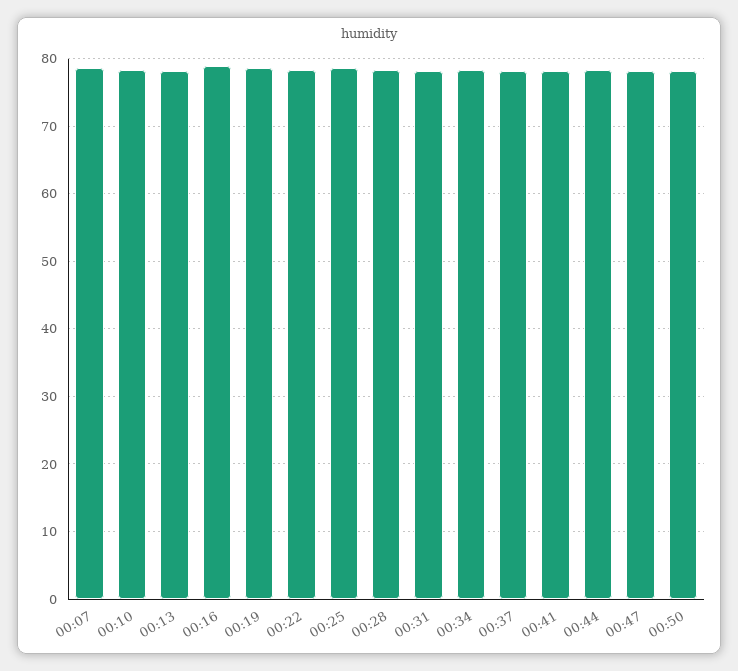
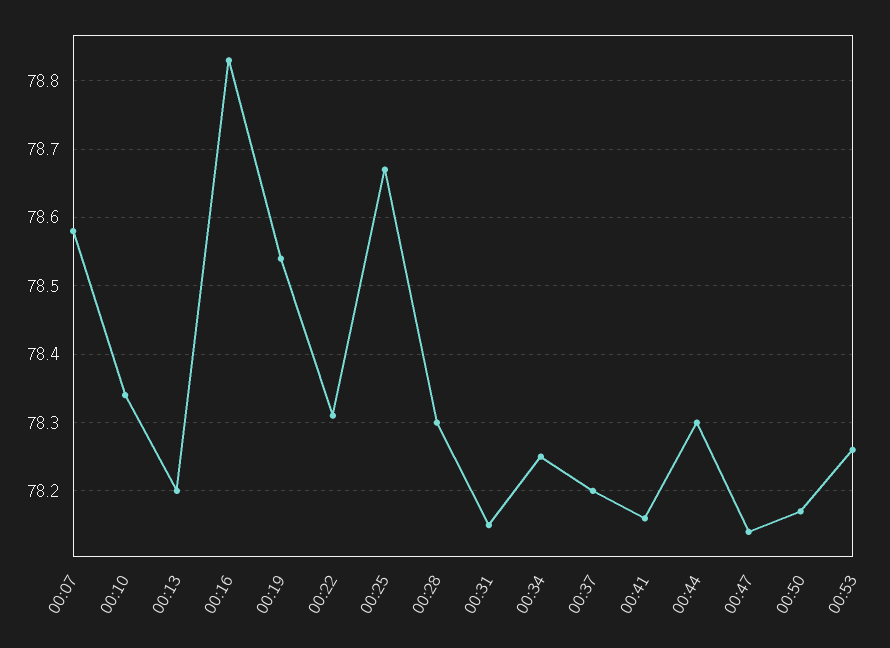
00:53: none -> 78.26

